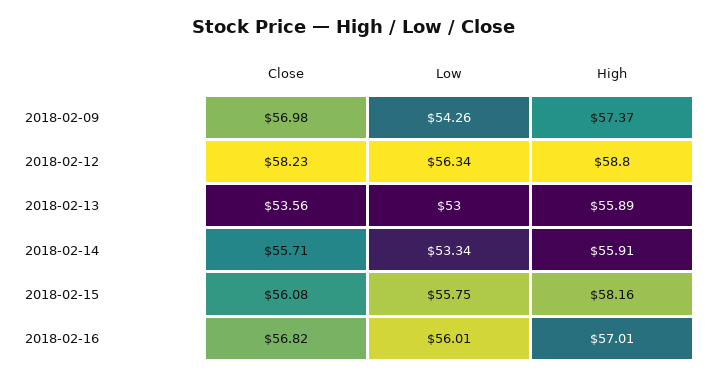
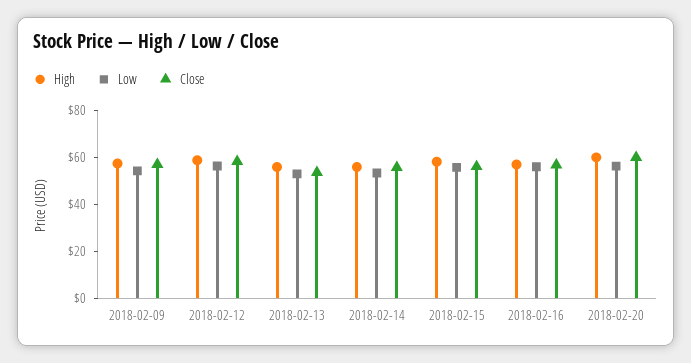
High, 2018-02-20: none -> 60
Low, 2018-02-20: none -> 55
Close, 2018-02-20: none -> 60

